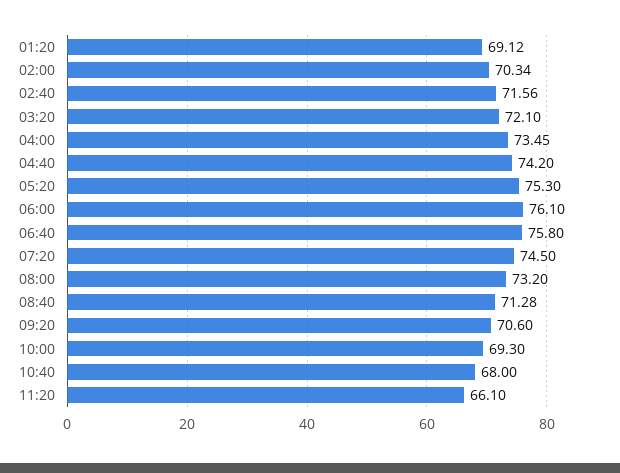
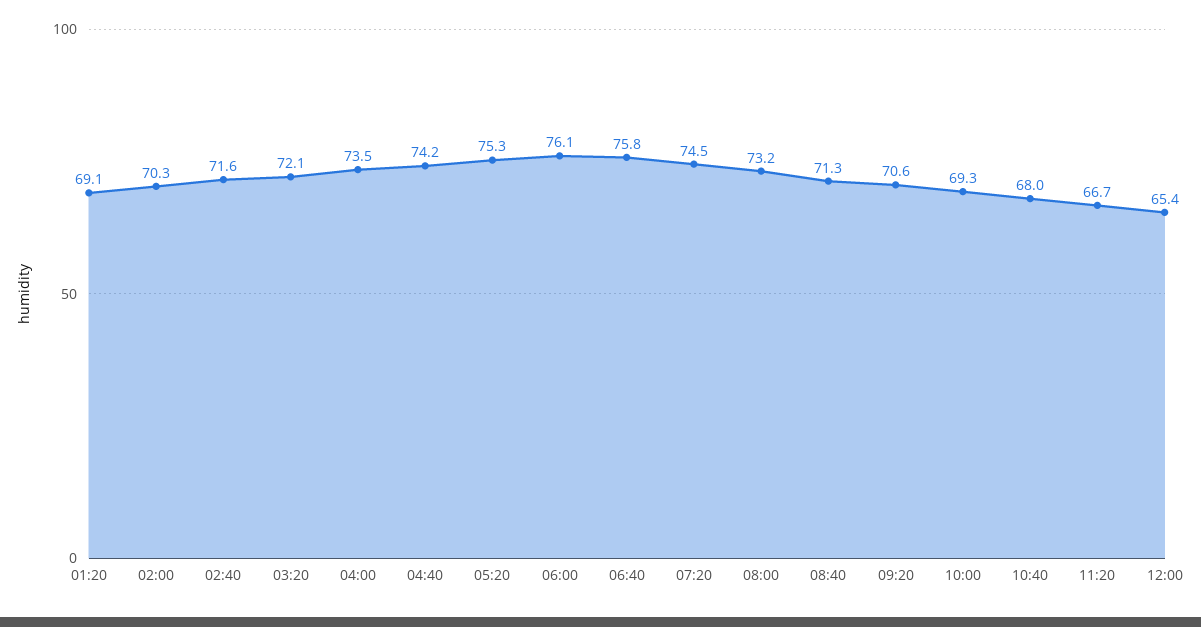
11:20: 66.1 -> 66.7
12:00: none -> 65.4

